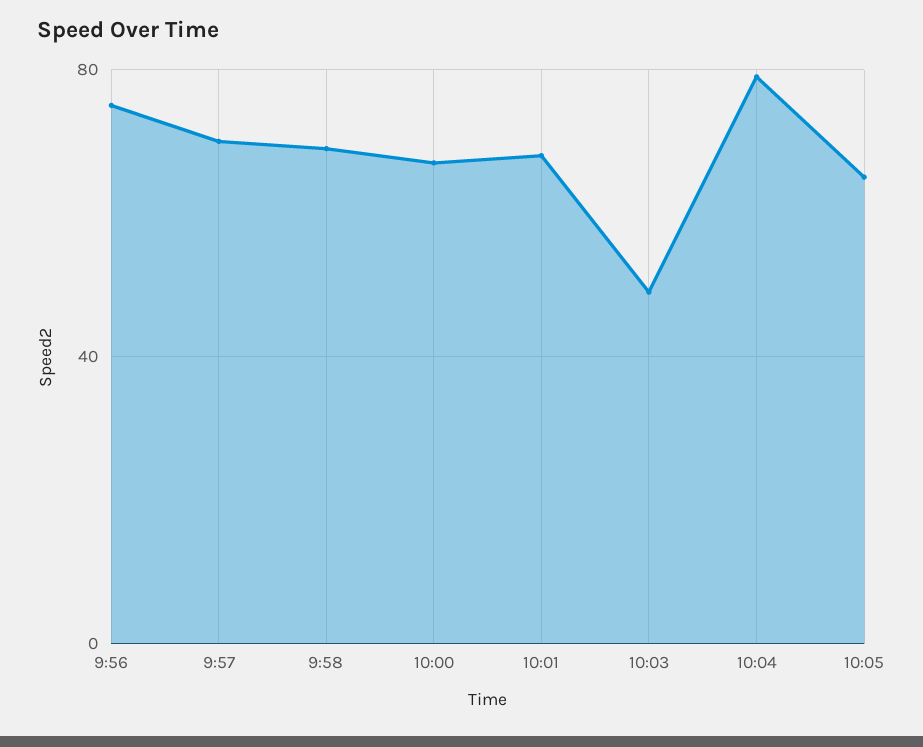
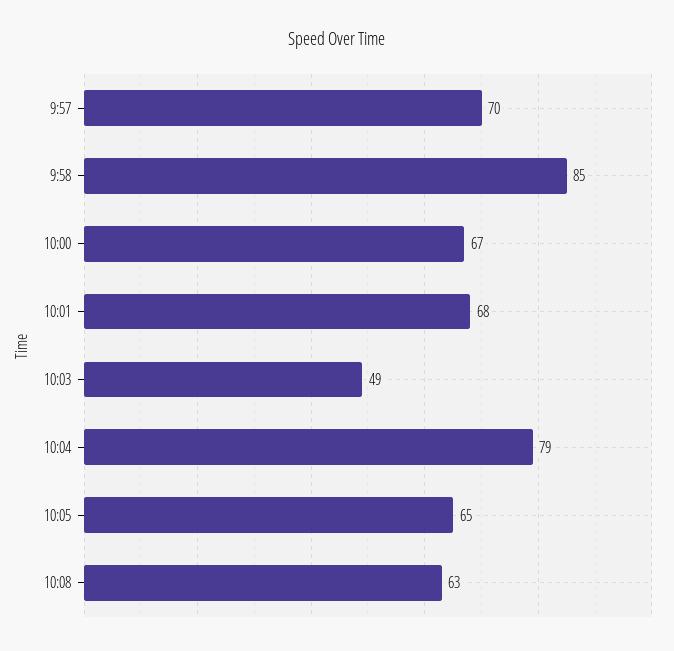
9:56: 75 -> none
9:58: 70 -> 85
10:08: none -> 63

